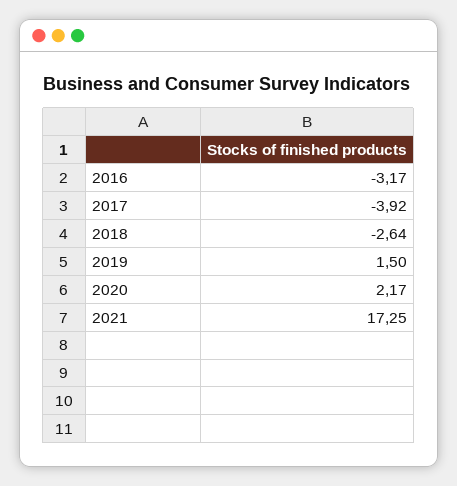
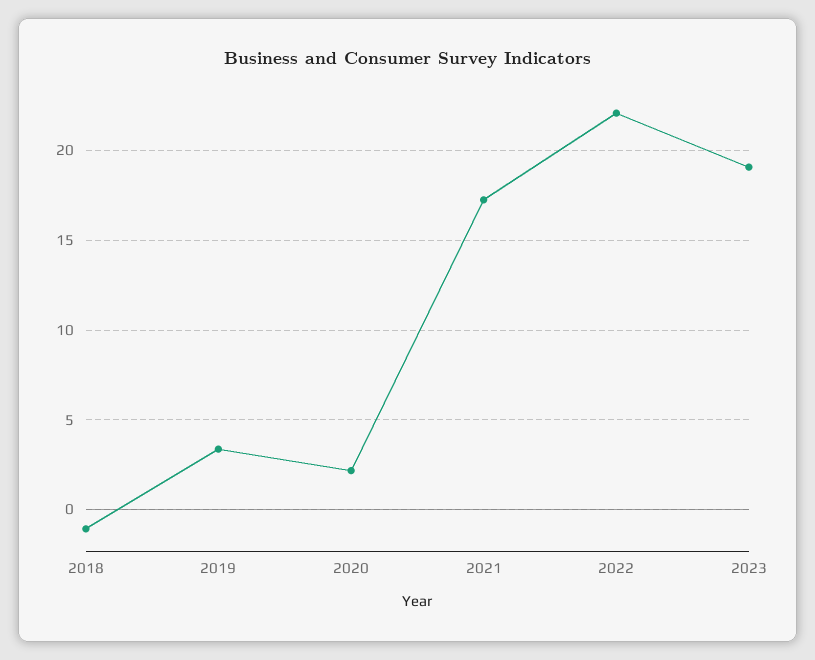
2016: -3.17 -> none
2017: -3.92 -> none
2018: -2.64 -> -1
2019: 1.5 -> 3.5
2022: none -> 22
2023: none -> 19

